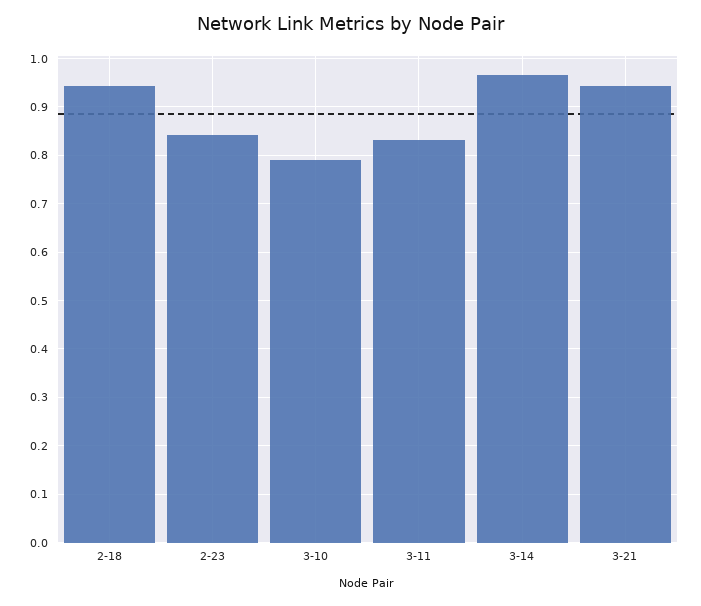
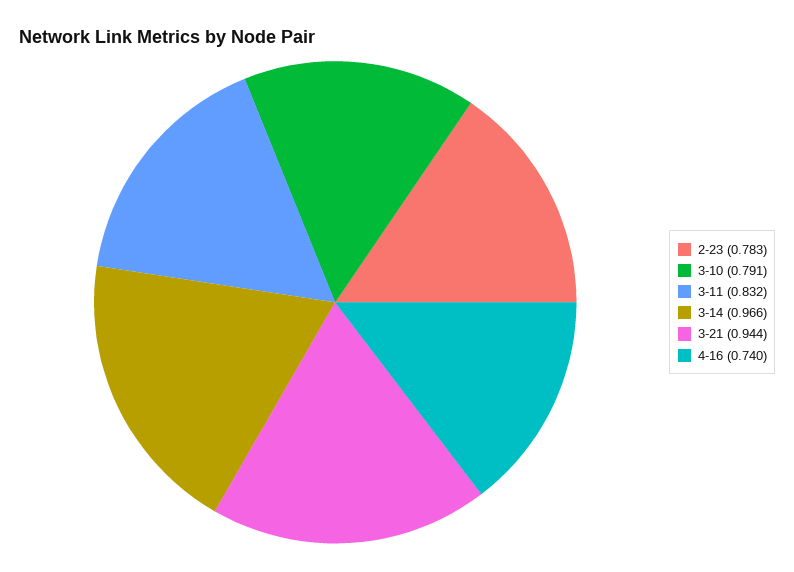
2-18: 0.94 -> none
2-23: 0.84 -> 0.783
4-16: none -> 0.74

